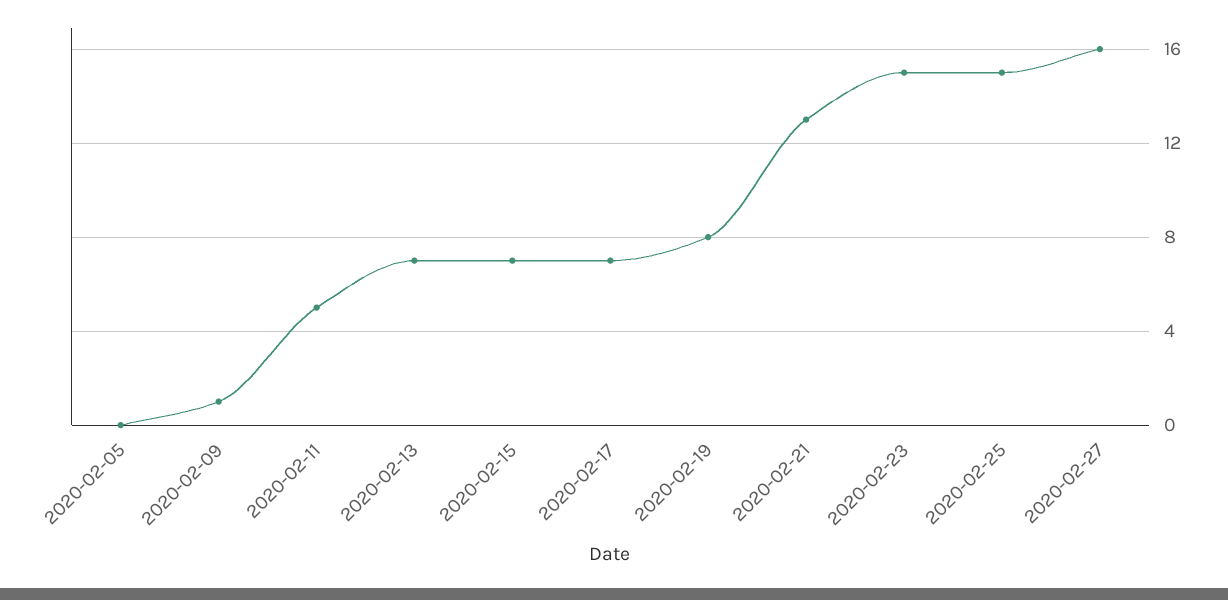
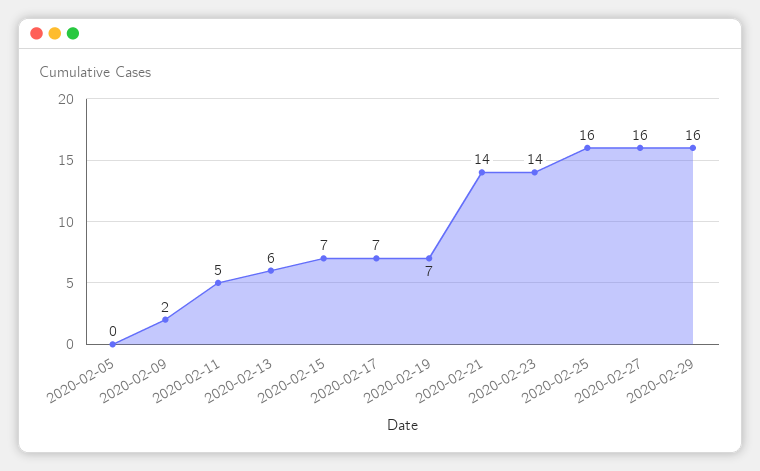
2020-02-09: 1 -> 2
2020-02-13: 7 -> 6
2020-02-19: 8 -> 7
2020-02-21: 13 -> 14
2020-02-23: 15 -> 14
2020-02-25: 15 -> 16
2020-02-29: none -> 16

